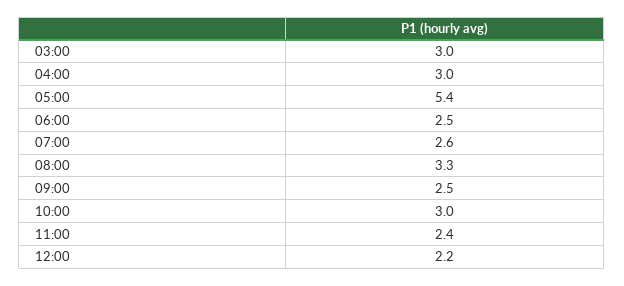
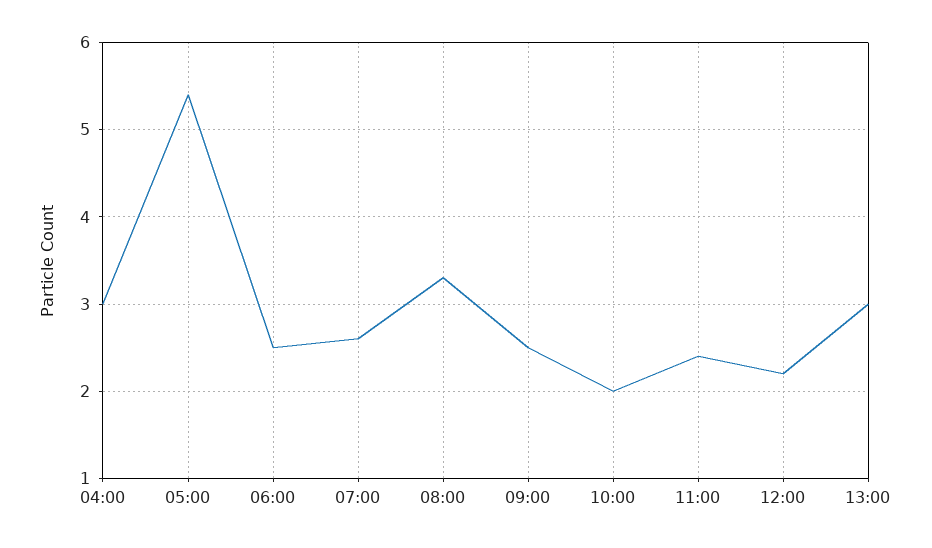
03:00: 3 -> none
10:00: 3 -> 2
13:00: none -> 3

